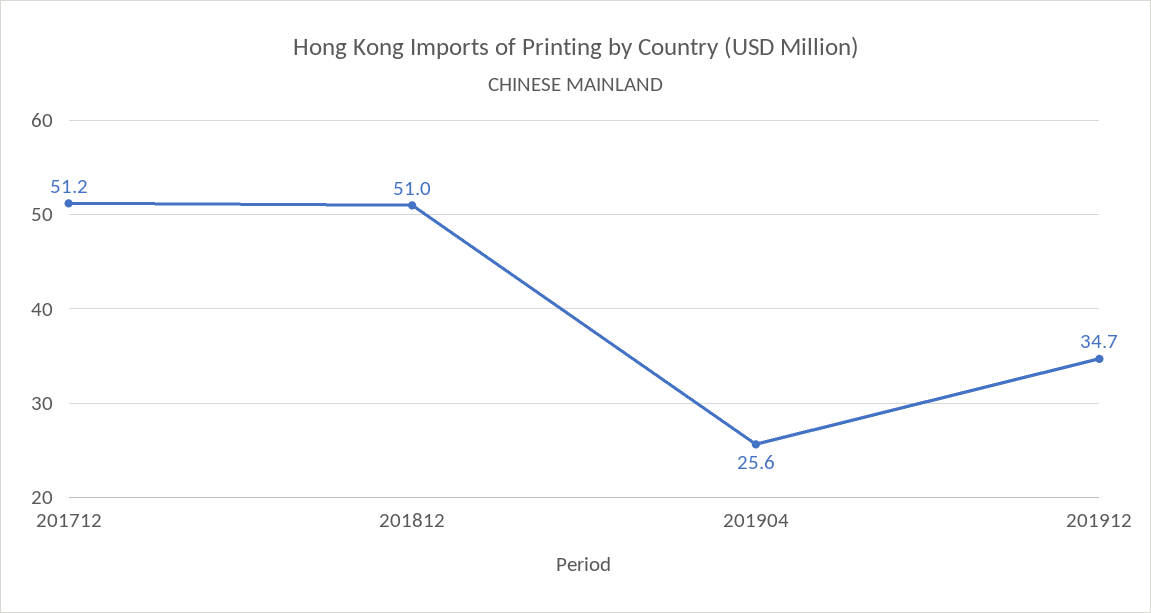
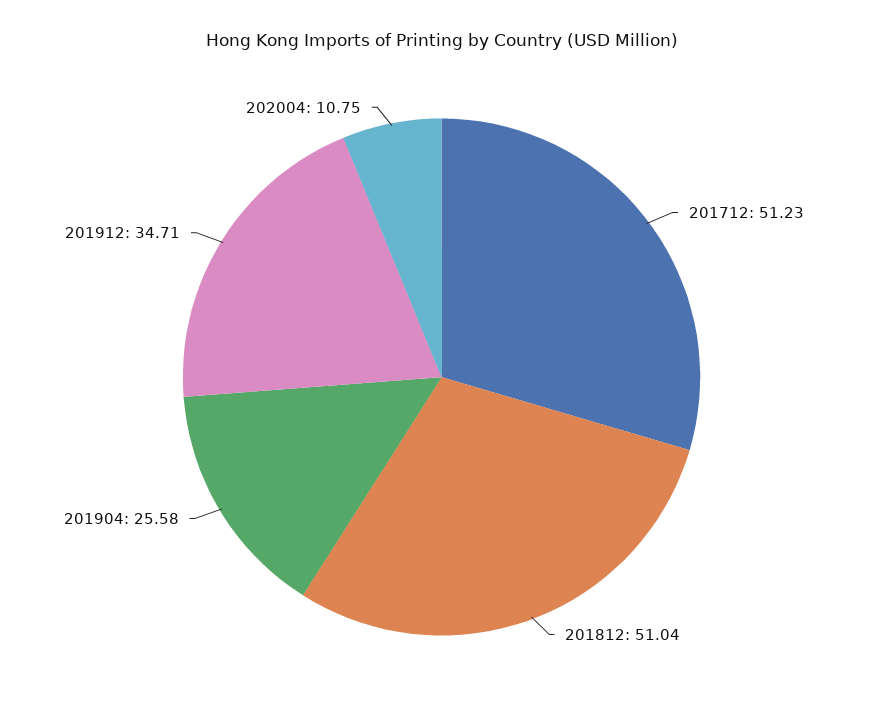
202004: none -> 10.75

